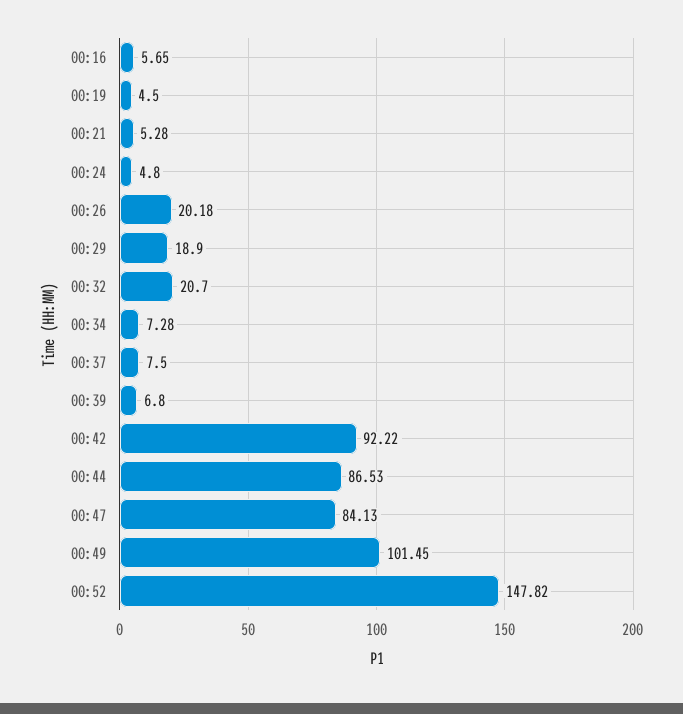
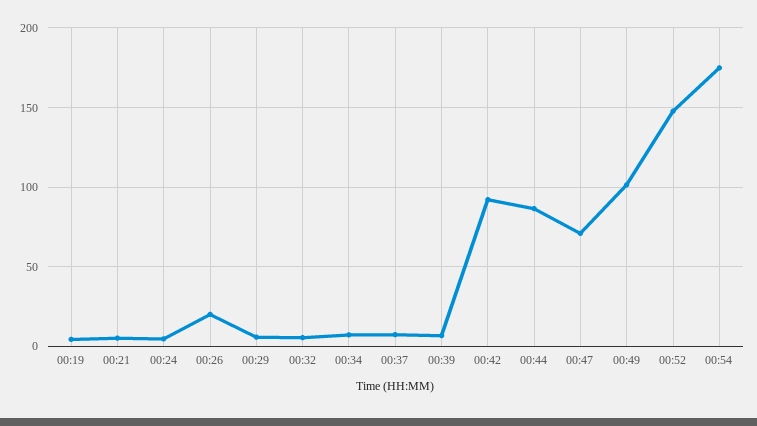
00:16: 5.65 -> none
00:29: 18.9 -> 5
00:32: 20.7 -> 5
00:47: 84.13 -> 70
00:54: none -> 175

